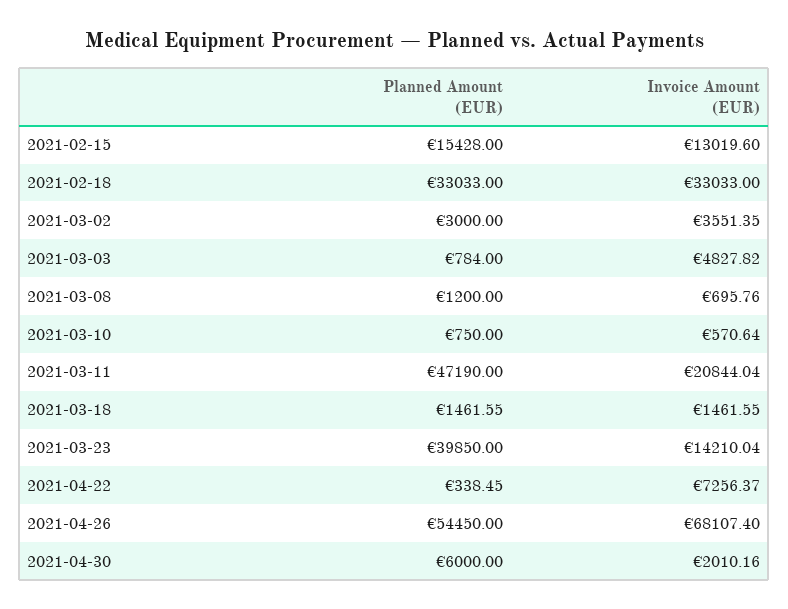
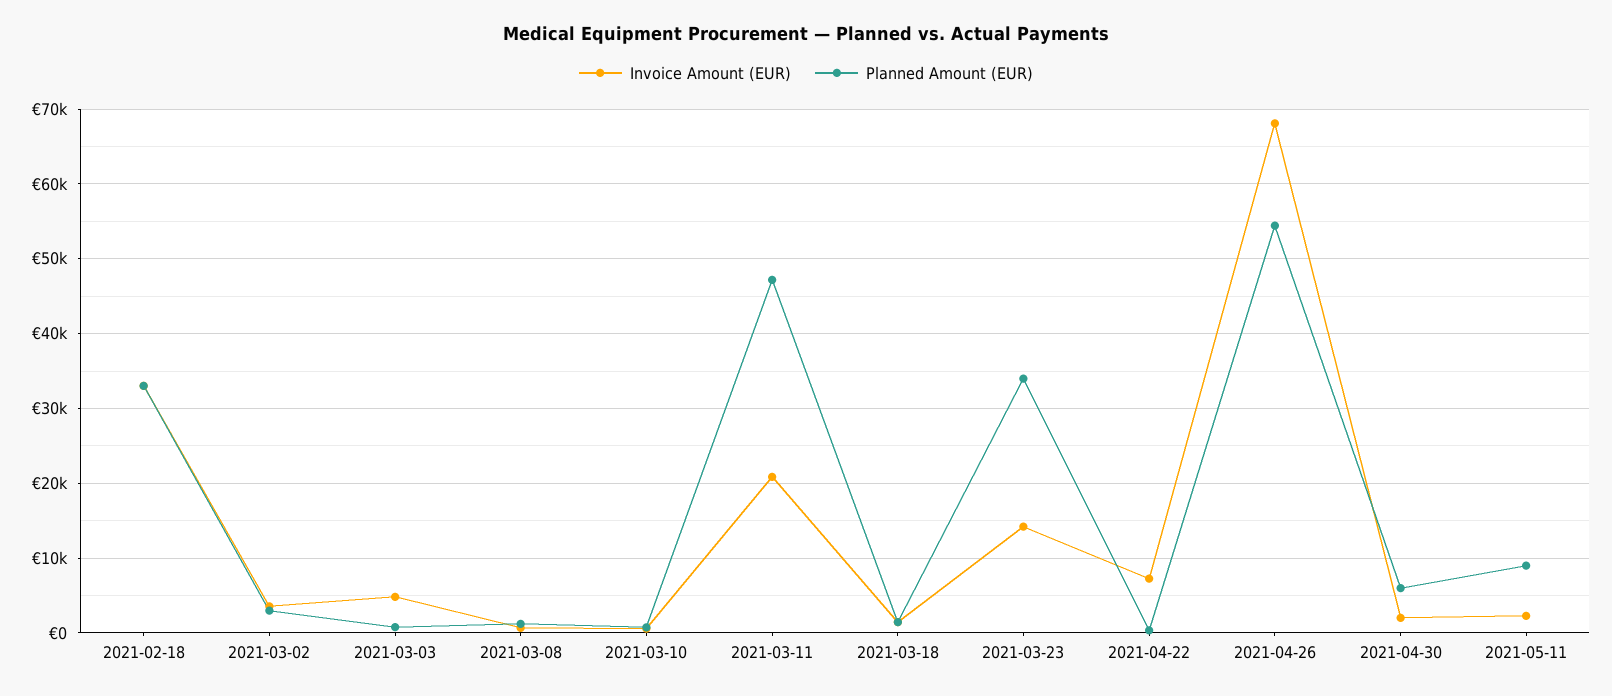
Planned Amount (EUR), 2021-02-15: 15428 -> none
Invoice Amount (EUR), 2021-02-15: 13019.6 -> none
Planned Amount (EUR), 2021-03-23: 39850 -> 34000
Invoice Amount (EUR), 2021-05-11: none -> 2000
Planned Amount (EUR), 2021-05-11: none -> 9000

